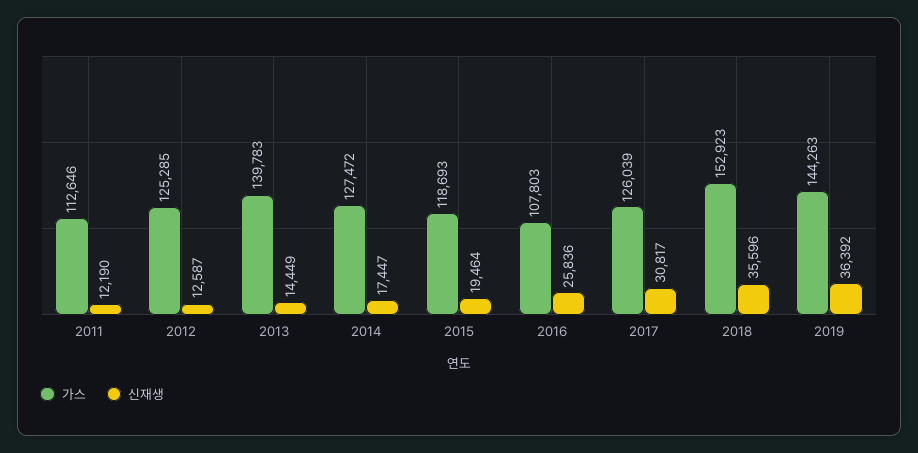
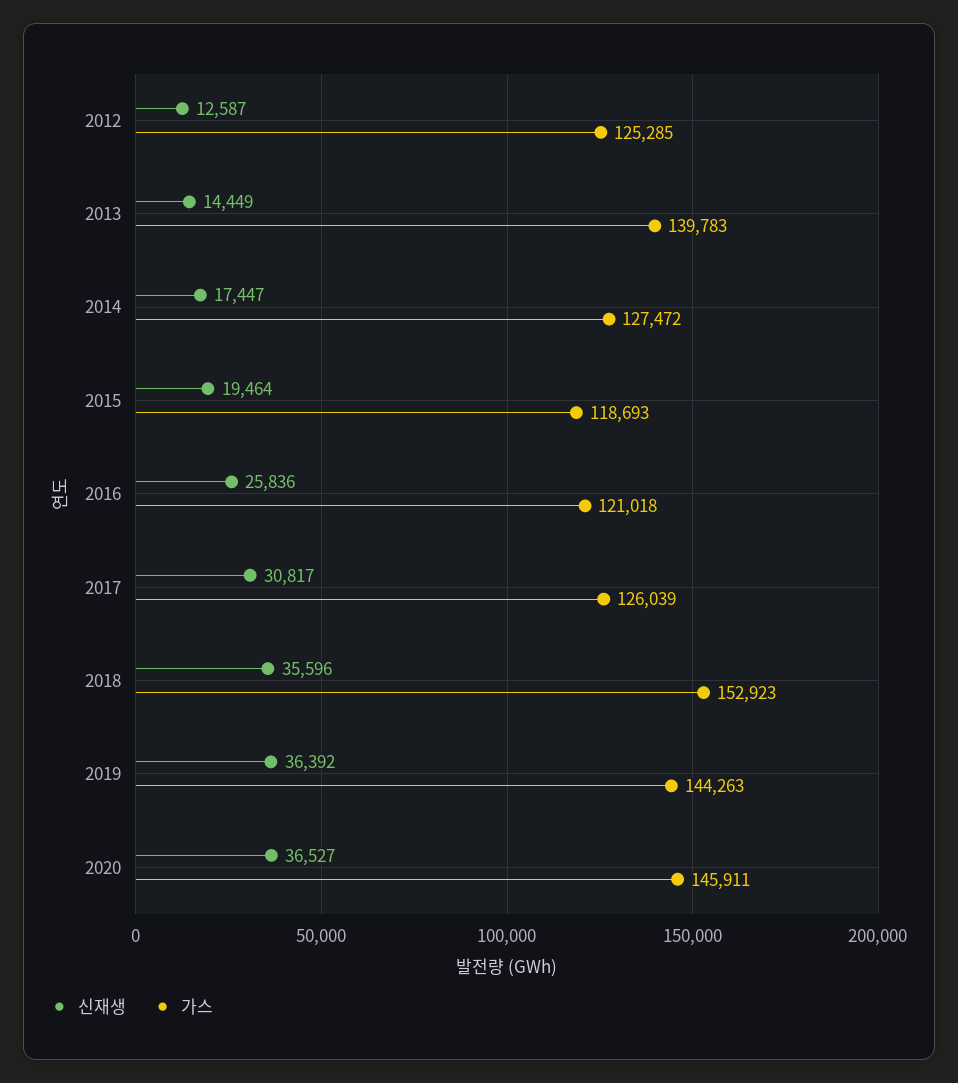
가스, 2011: 112646 -> none
신재생, 2011: 12190 -> none
가스, 2016: 107803 -> 121018
신재생, 2020: none -> 36527
가스, 2020: none -> 145911

